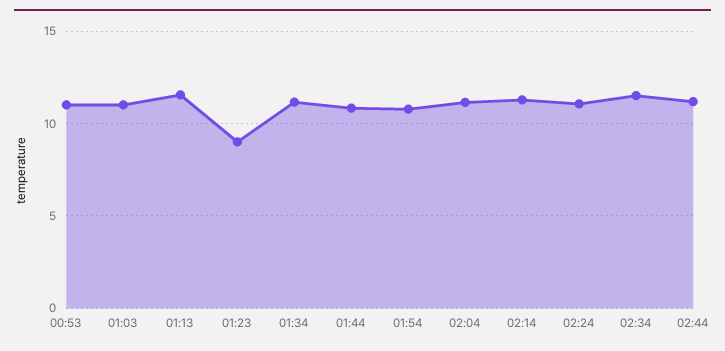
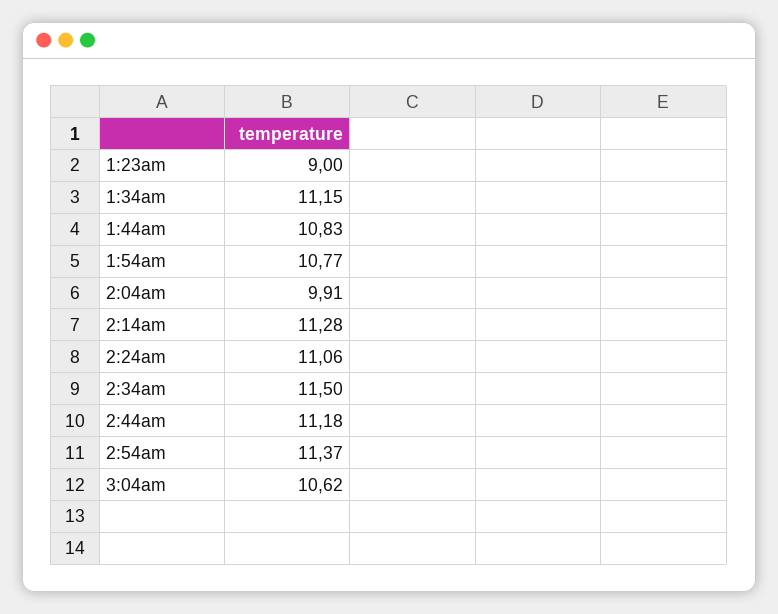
00:53: 11 -> none
01:03: 11 -> none
01:13: 11.5 -> none
02:04: 11 -> 9.91
2:54am: none -> 11.37
3:04am: none -> 10.62

